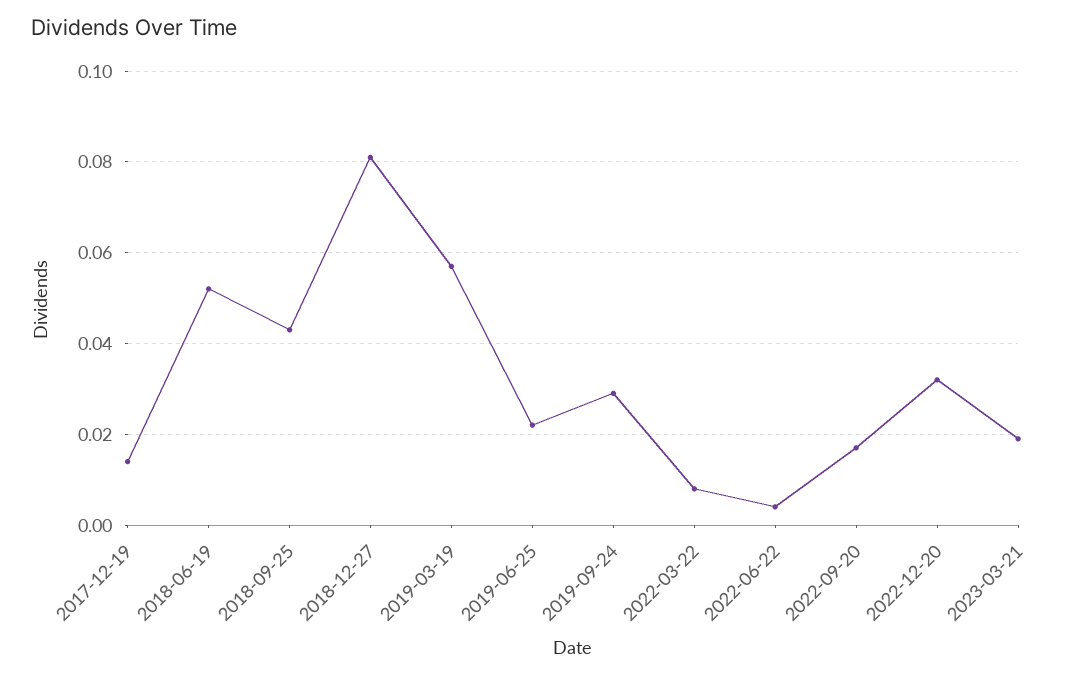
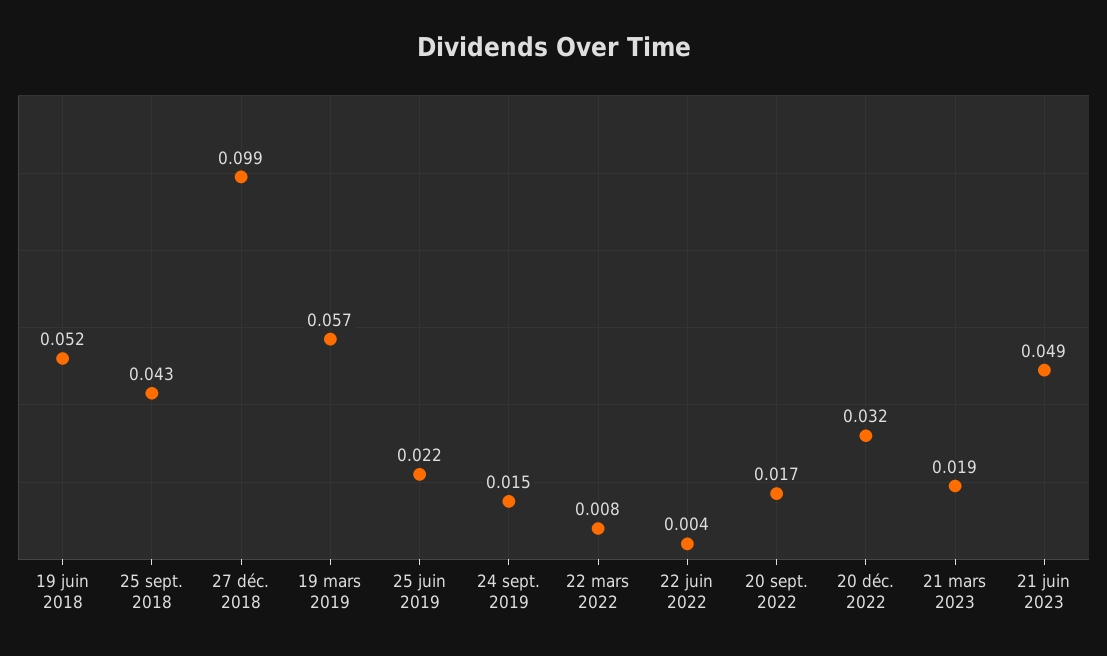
2017-12-19: 0.015 -> none
2018-12-27: 0.08 -> 0.099
2019-09-24: 0.03 -> 0.015
21 juin 2023: none -> 0.049

